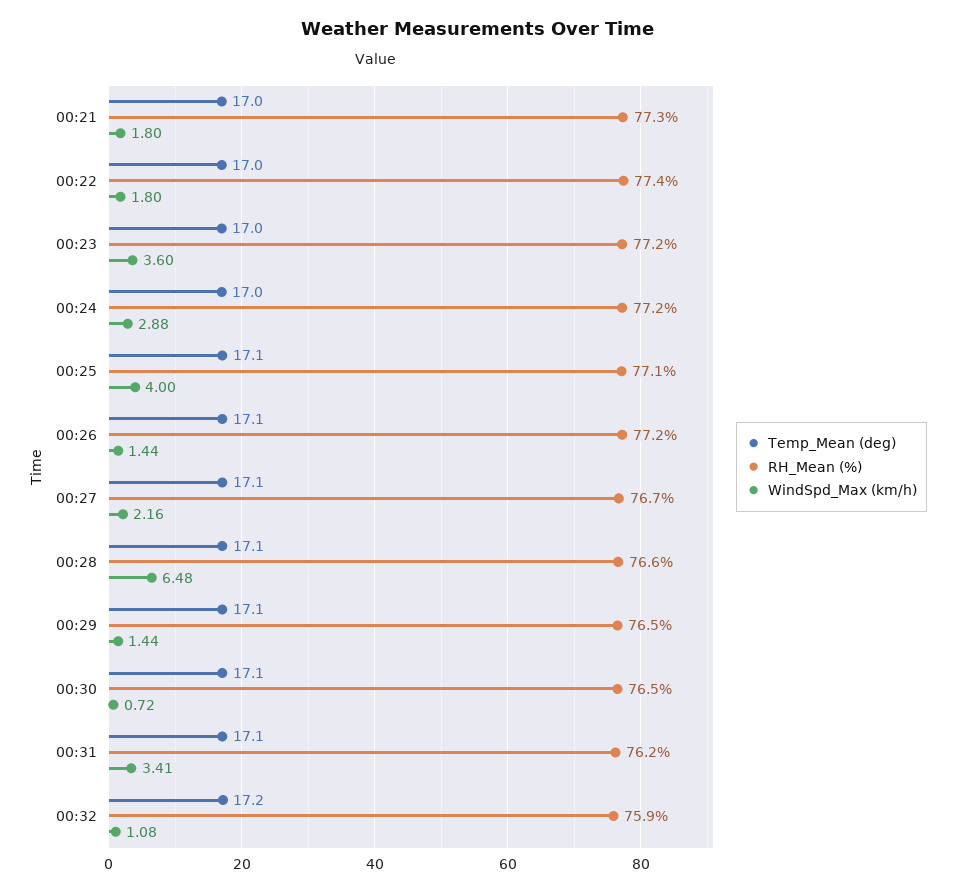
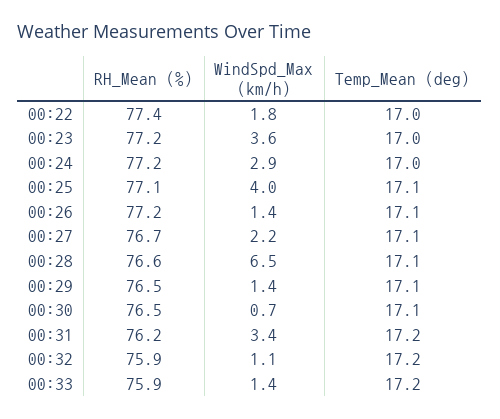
Temp_Mean (deg), 00:21: 17 -> none
RH_Mean (%), 00:21: 77.3 -> none
WindSpd_Max (km/h), 00:21: 1.8 -> none
Temp_Mean (deg), 00:31: 17.1 -> 17.2
RH_Mean (%), 00:33: none -> 75.9
WindSpd_Max (km/h), 00:33: none -> 1.4
Temp_Mean (deg), 00:33: none -> 17.2

